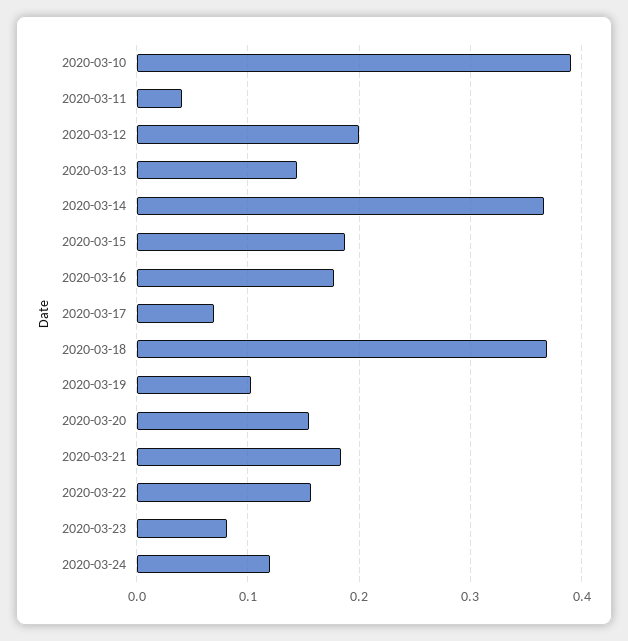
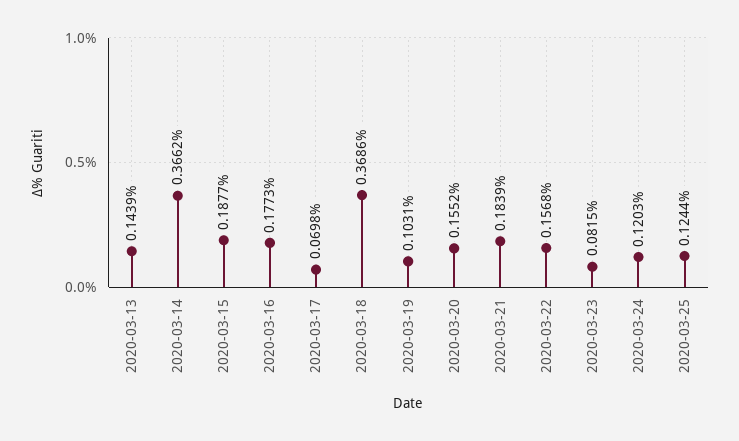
2020-03-10: 0.39 -> none
2020-03-11: 0.04 -> none
2020-03-12: 0.2 -> none
2020-03-25: none -> 0.1244

